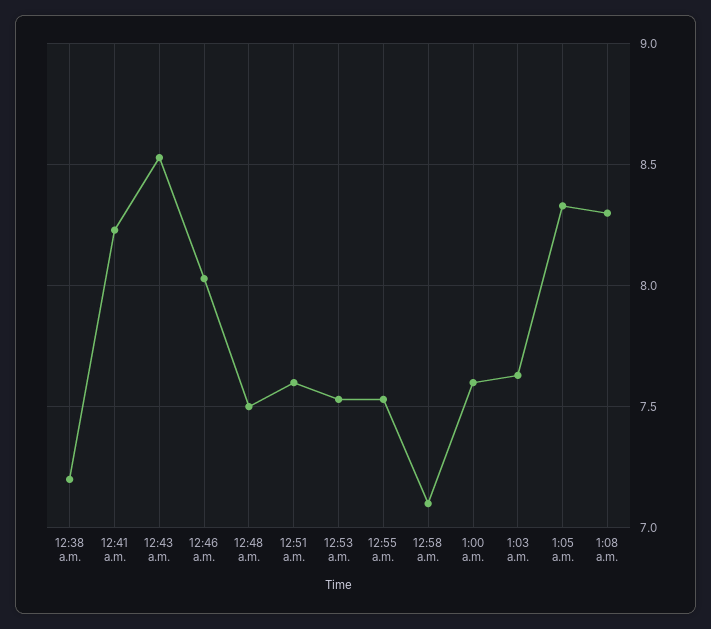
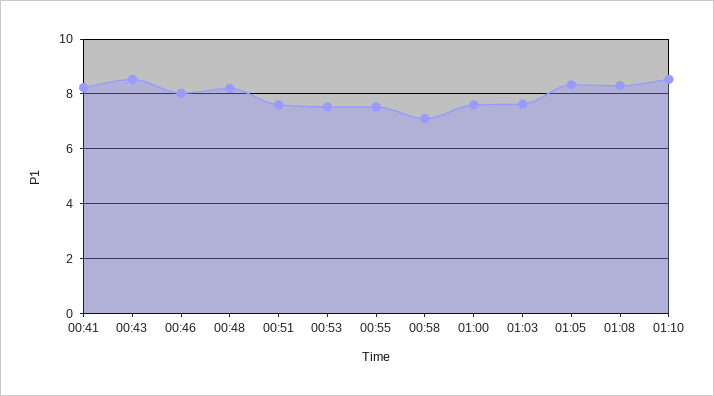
12:38 a.m.: 7.2 -> none
12:48 a.m.: 7.5 -> 8.25
01:10: none -> 8.5

